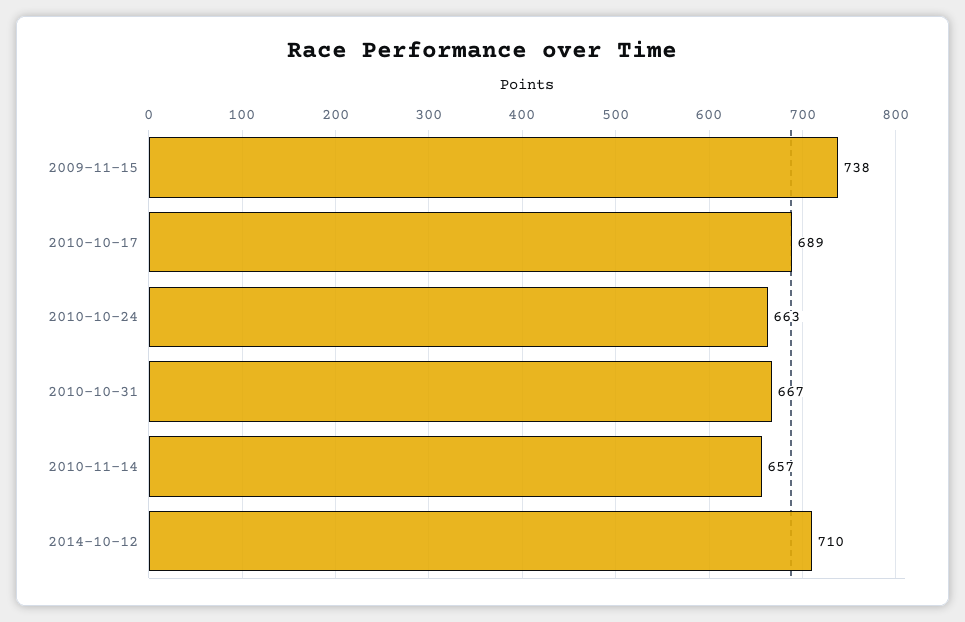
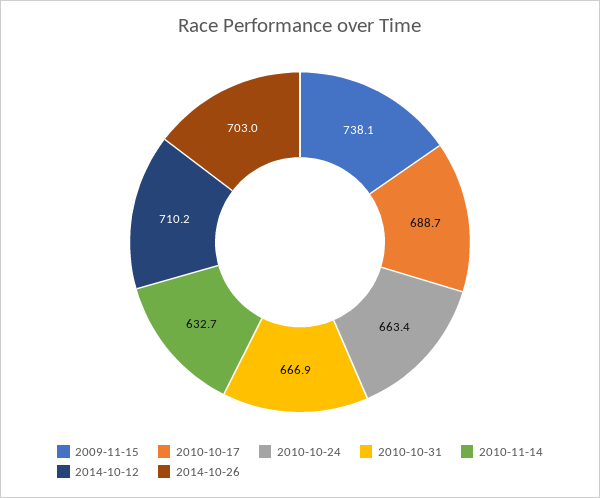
2010-11-14: 657 -> 632.7
2014-10-26: none -> 703

